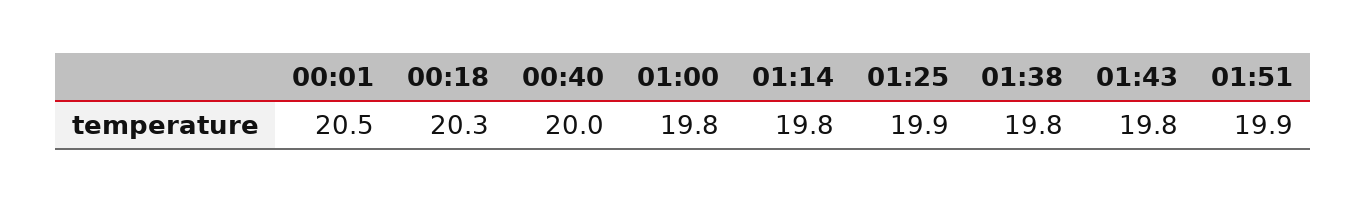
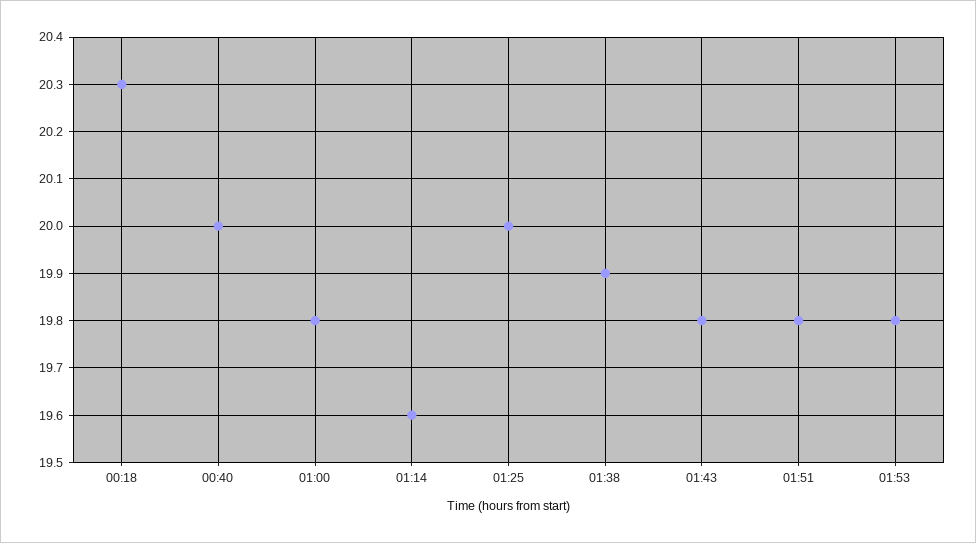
00:01: 20.5 -> none
01:14: 19.8 -> 19.6
01:25: 19.9 -> 20
01:38: 19.8 -> 19.9
01:51: 19.9 -> 19.8
01:53: none -> 19.8

